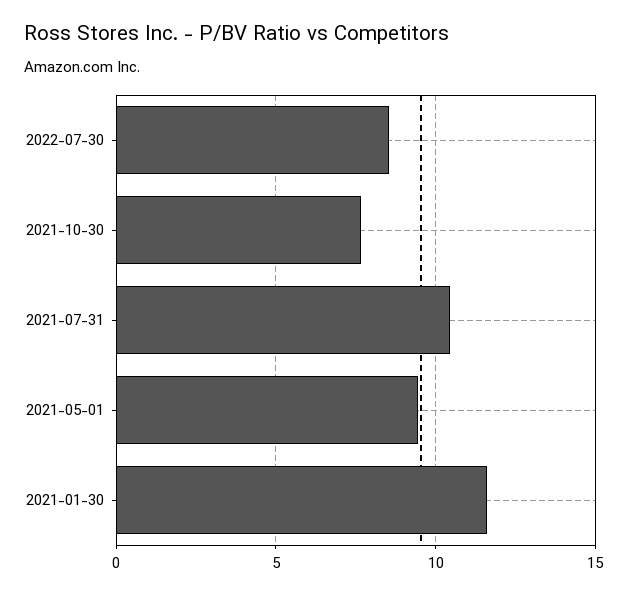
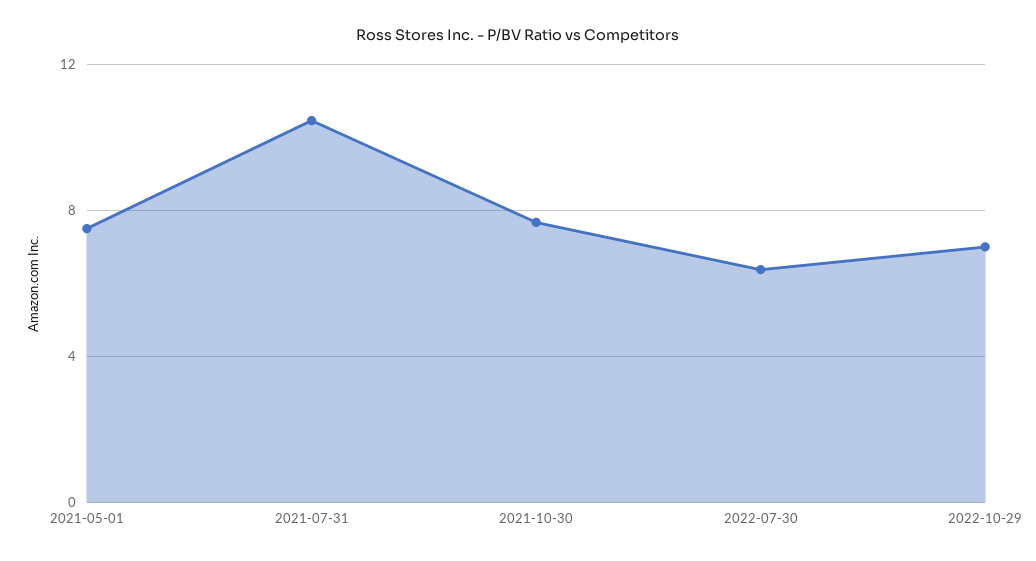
2022-07-30: 8.5 -> 6.5
2021-05-01: 9.5 -> 7.5
2021-01-30: 11.5 -> none
2022-10-29: none -> 7

